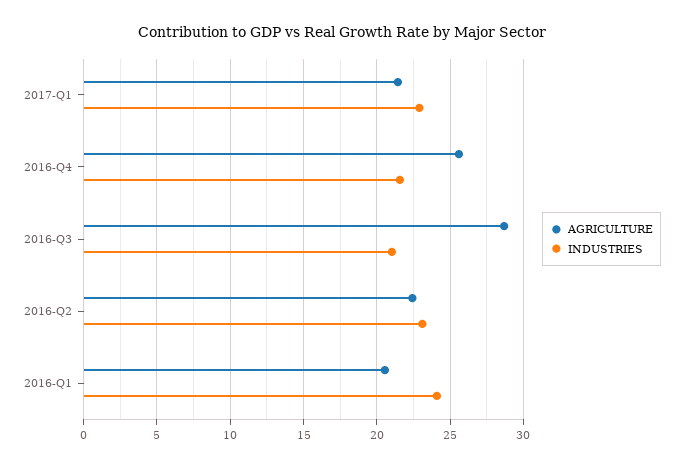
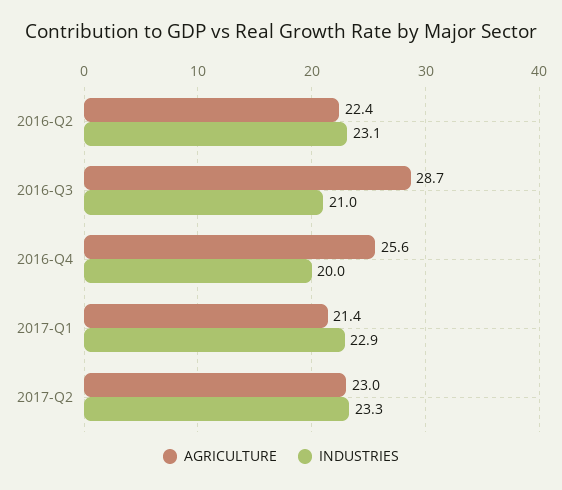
INDUSTRIES, 2016-Q4: 21.5 -> 20
AGRICULTURE, 2016-Q1: 20.5 -> none
INDUSTRIES, 2016-Q1: 24 -> none
AGRICULTURE, 2017-Q2: none -> 23
INDUSTRIES, 2017-Q2: none -> 23.3

